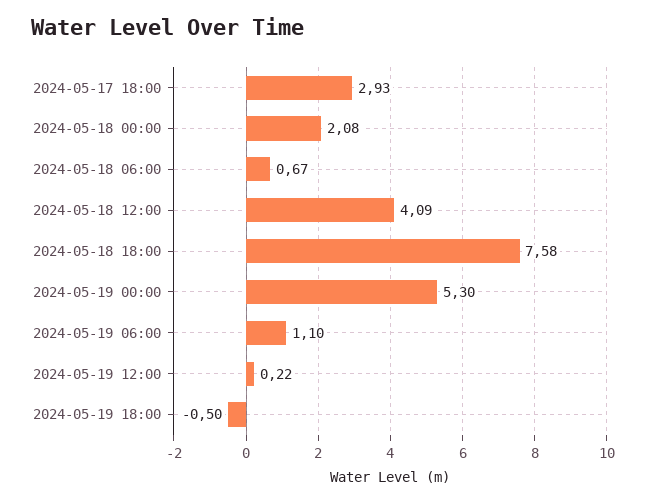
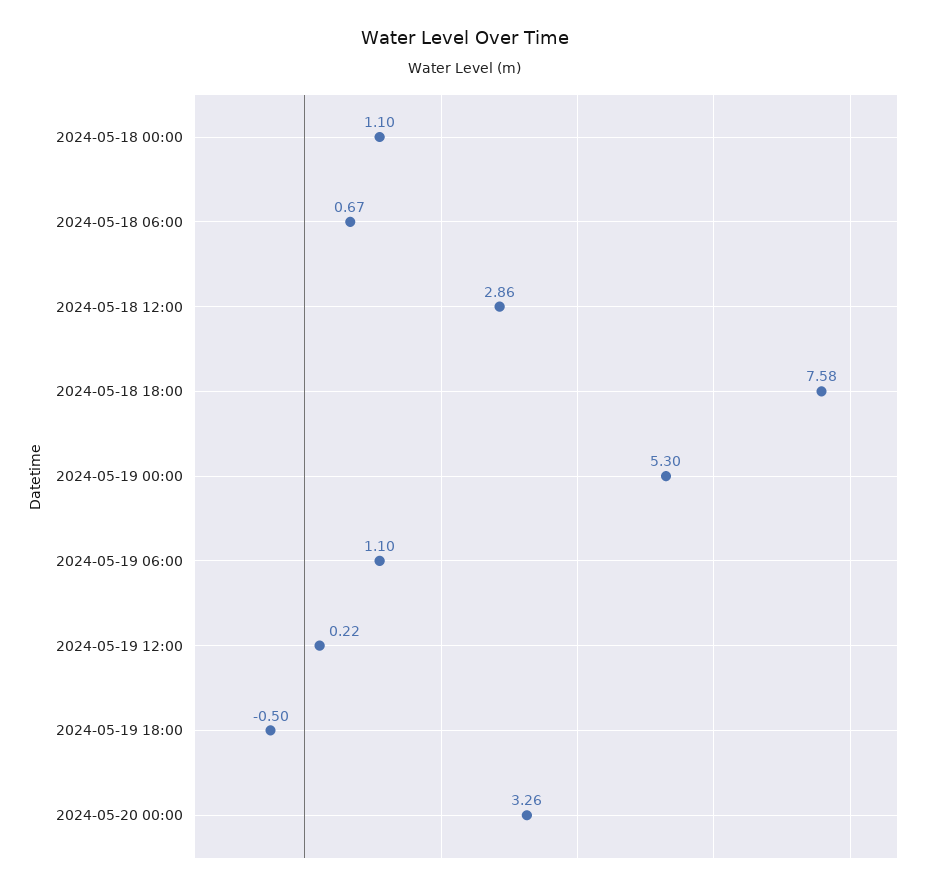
2024-05-17 18:00: 2.93 -> none
2024-05-18 00:00: 2.08 -> 1.1
2024-05-18 12:00: 4.09 -> 2.86
2024-05-20 00:00: none -> 3.26

